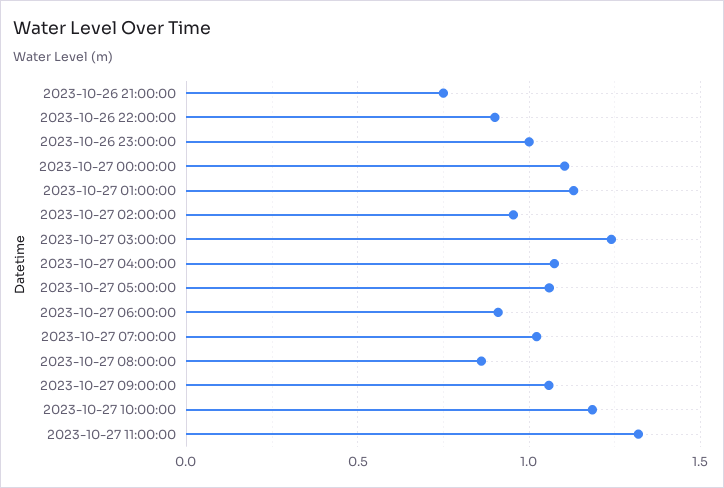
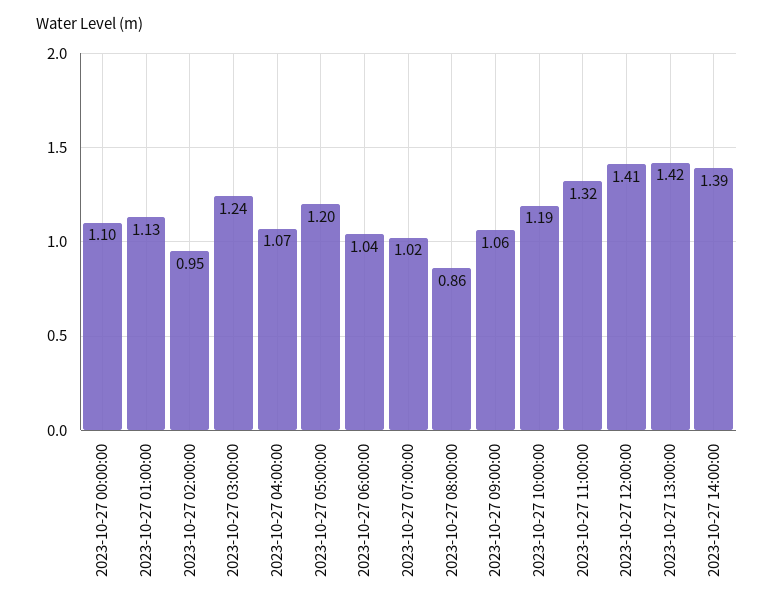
2023-10-26 21:00:00: 0.75 -> none
2023-10-26 22:00:00: 0.9 -> none
2023-10-26 23:00:00: 1 -> none
2023-10-27 05:00:00: 1.05 -> 1.2
2023-10-27 06:00:00: 0.9 -> 1.04
2023-10-27 12:00:00: none -> 1.41
2023-10-27 13:00:00: none -> 1.42
2023-10-27 14:00:00: none -> 1.39

